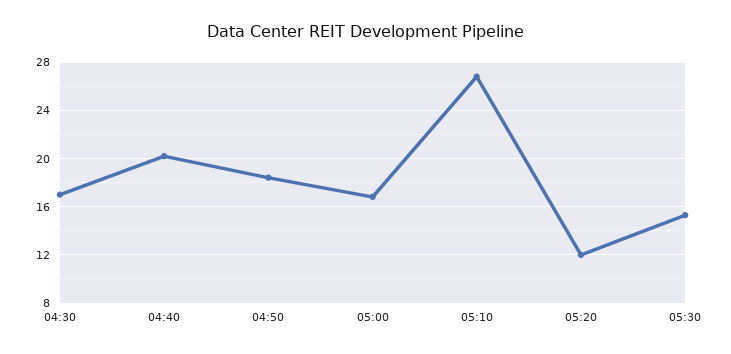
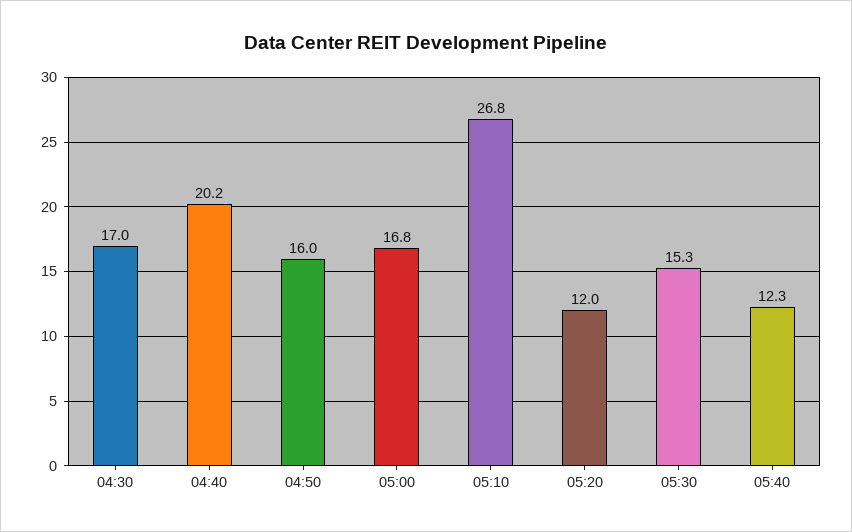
04:50: 18.5 -> 16
05:40: none -> 12.3

